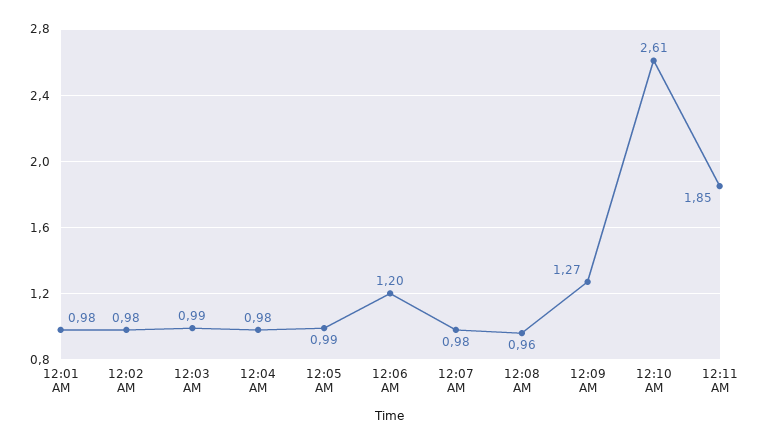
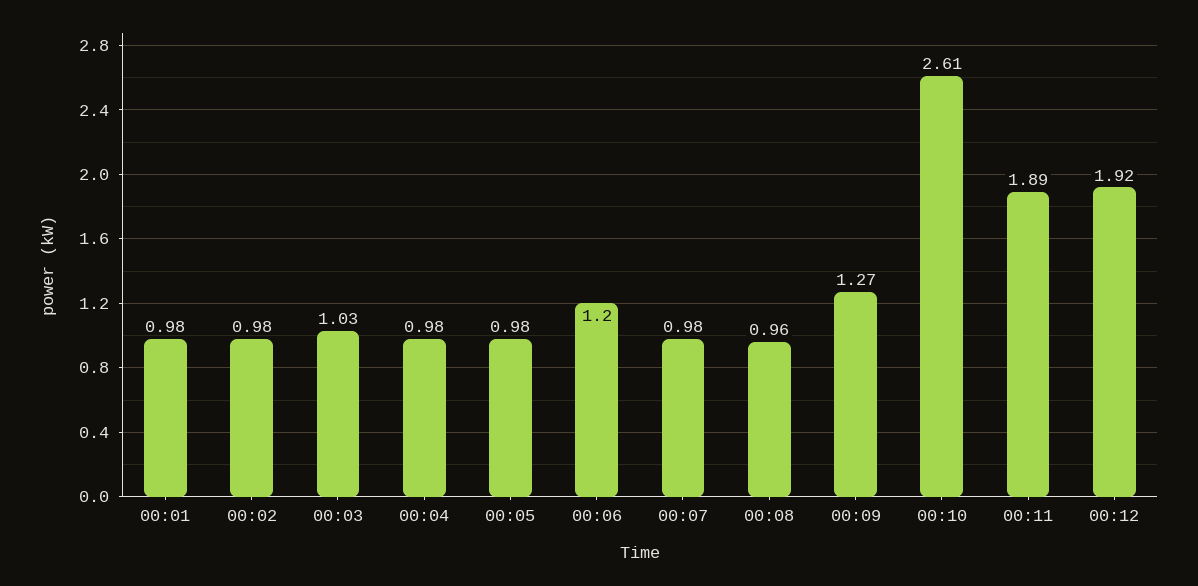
12:03 AM: 0.99 -> 1.03
12:05 AM: 0.99 -> 0.98
12:11 AM: 1.85 -> 1.89
00:12: none -> 1.92

